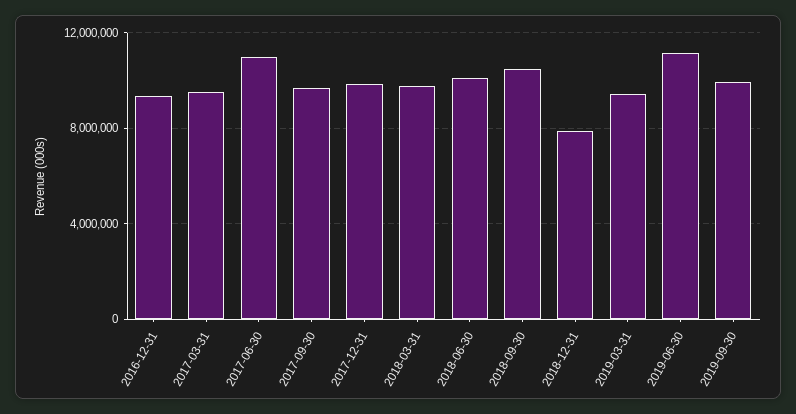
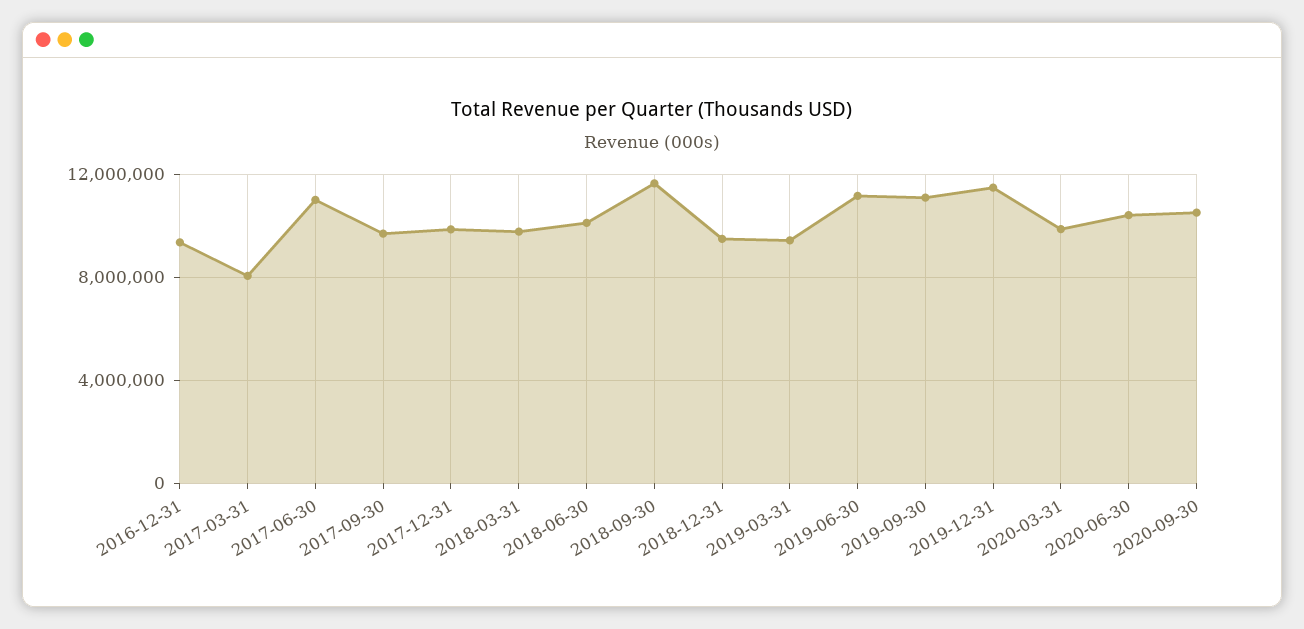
2017-03-31: 9500000 -> 8000000
2018-09-30: 10500000 -> 11500000
2018-12-31: 8000000 -> 9500000
2019-09-30: 10000000 -> 11000000
2019-12-31: none -> 11500000
2020-03-31: none -> 10000000
2020-06-30: none -> 10500000
2020-09-30: none -> 10500000

